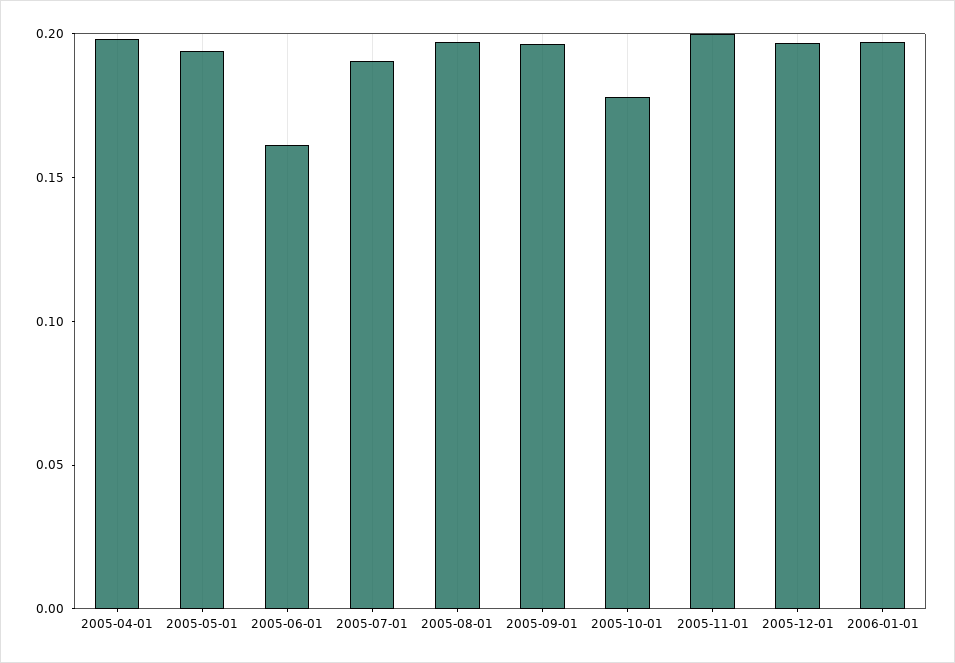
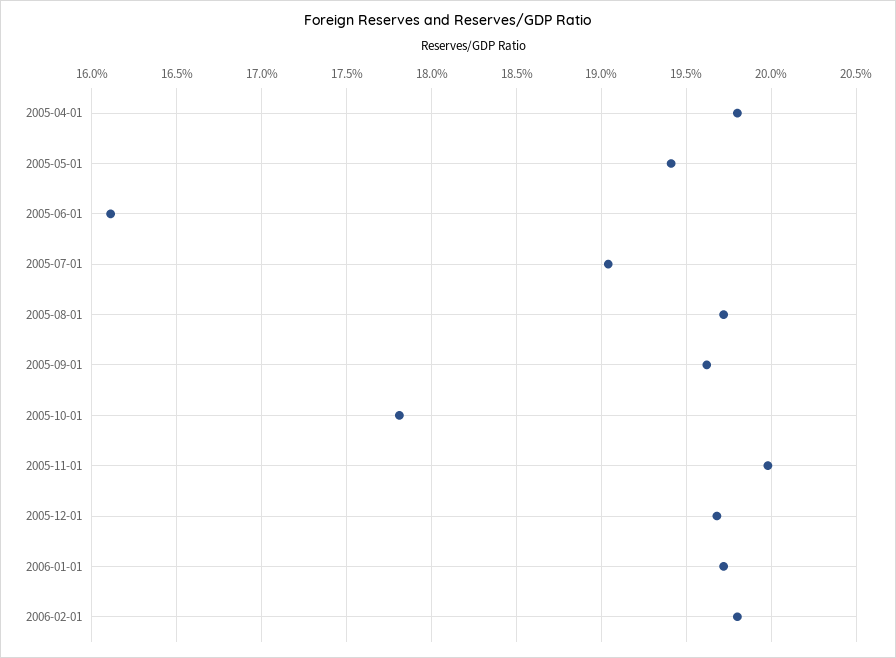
2006-02-01: none -> 0.198

